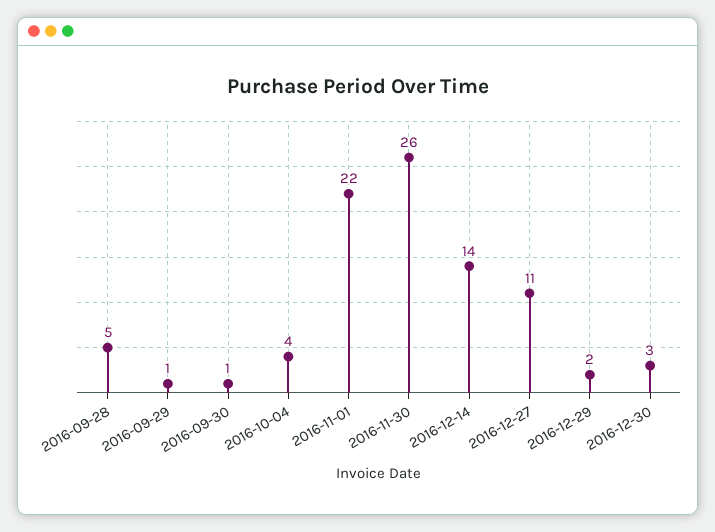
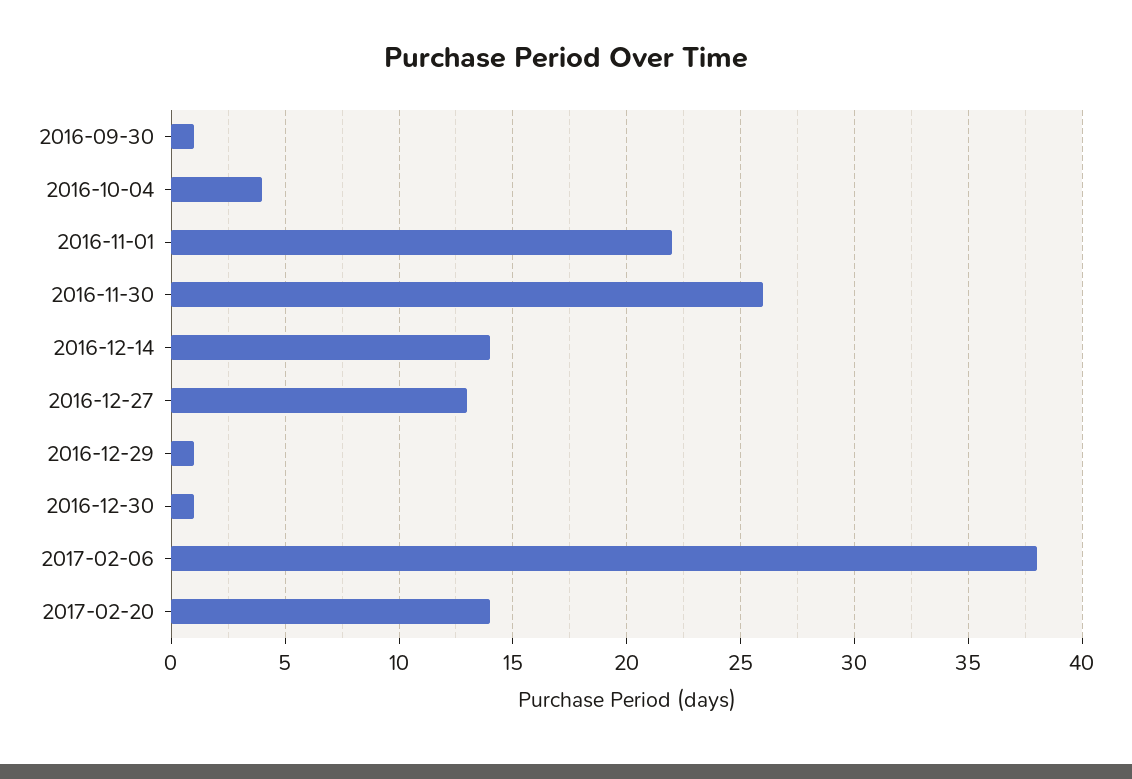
2016-09-28: 5 -> none
2016-09-29: 1 -> none
2016-12-27: 11 -> 13
2016-12-29: 2 -> 1
2016-12-30: 3 -> 1
2017-02-06: none -> 38
2017-02-20: none -> 14

